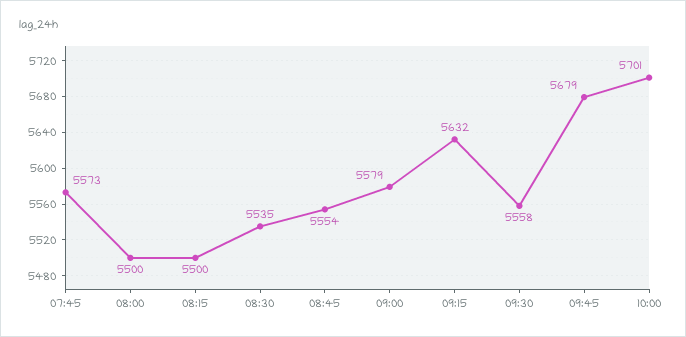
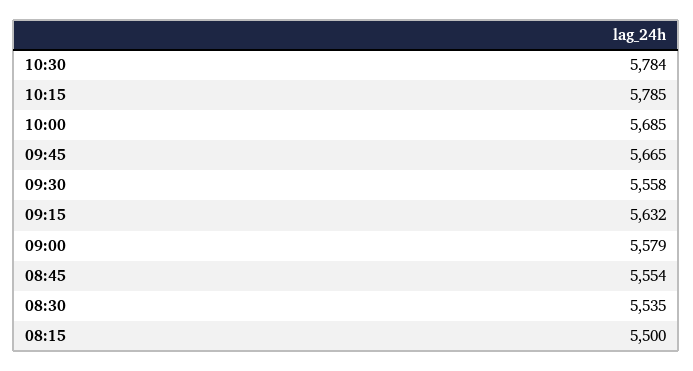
07:45: 5573 -> none
08:00: 5500 -> none
09:45: 5679 -> 5665
10:00: 5701 -> 5685
10:30: none -> 5784
10:15: none -> 5785

